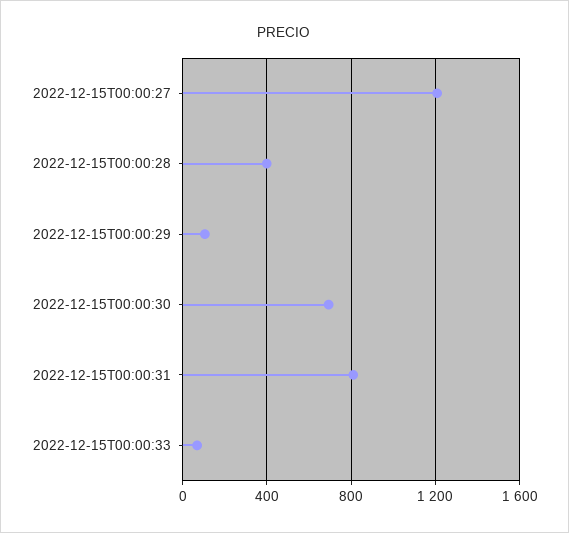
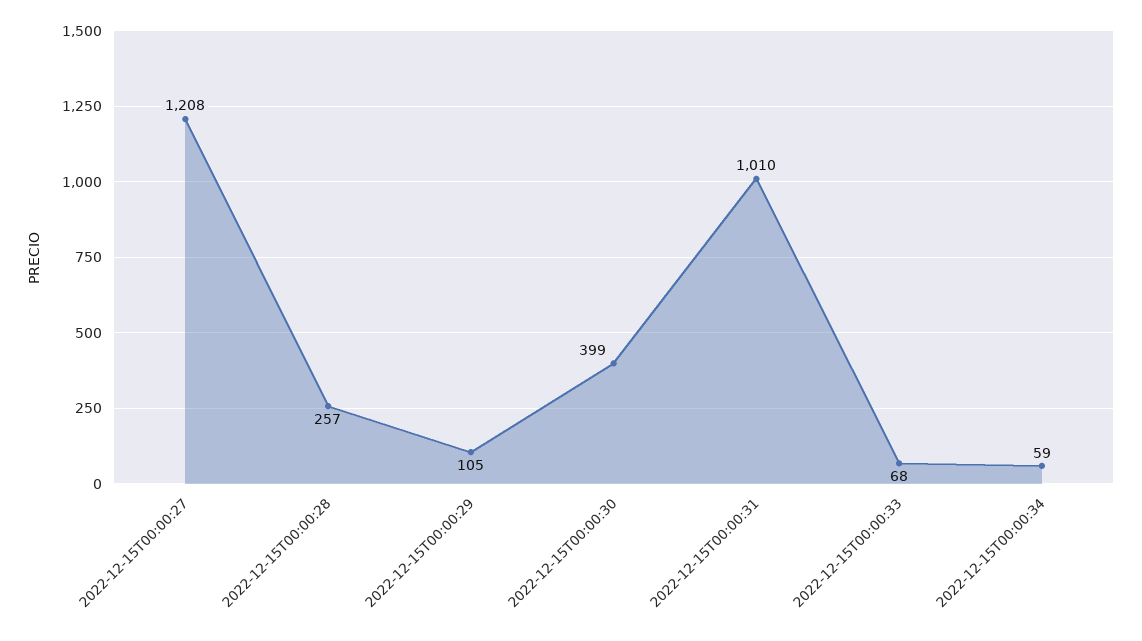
2022-12-15T00:00:28: 400 -> 257
2022-12-15T00:00:30: 700 -> 399
2022-12-15T00:00:31: 800 -> 1010
2022-12-15T00:00:34: none -> 59

